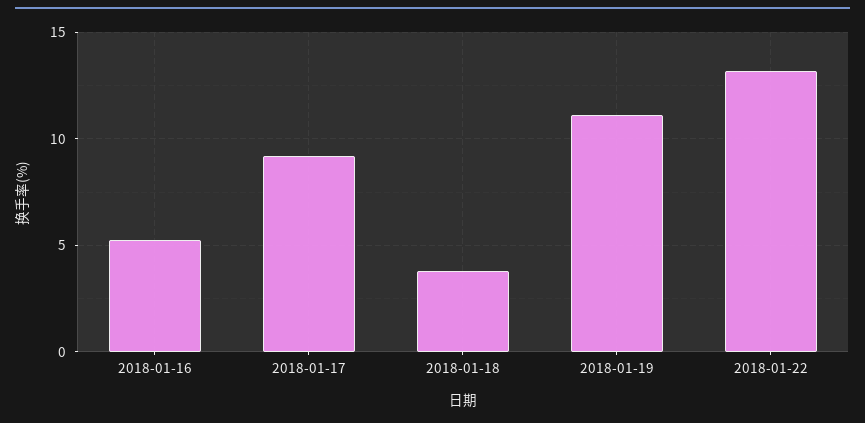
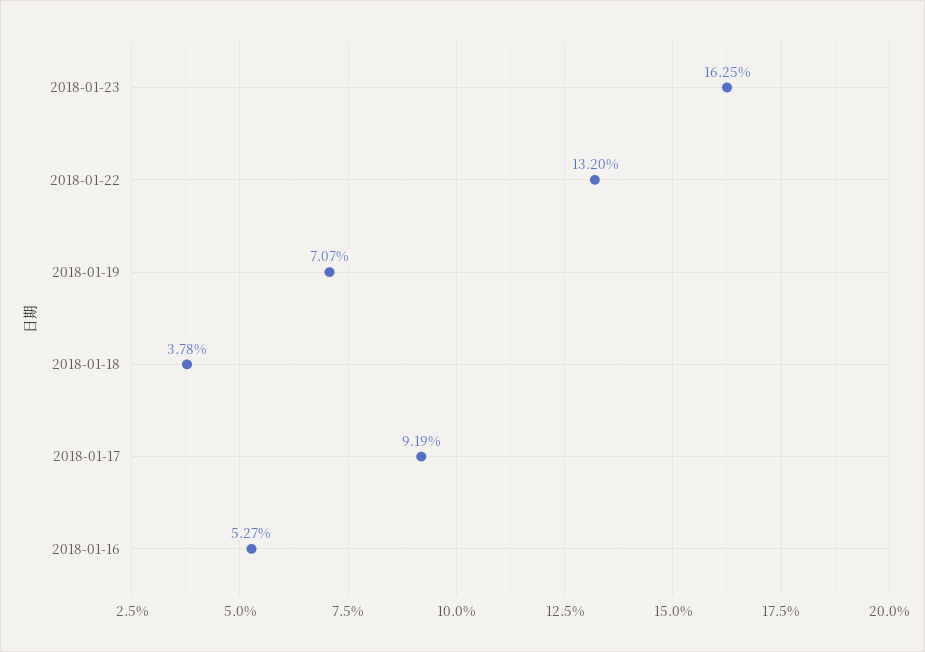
2018-01-19: 11 -> 7.07
2018-01-23: none -> 16.25

